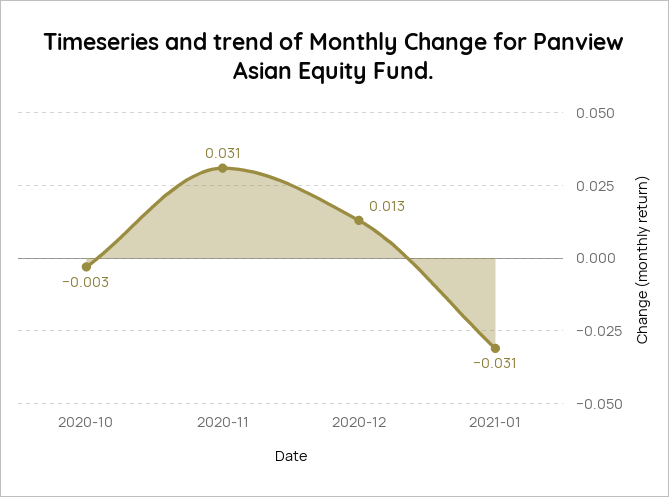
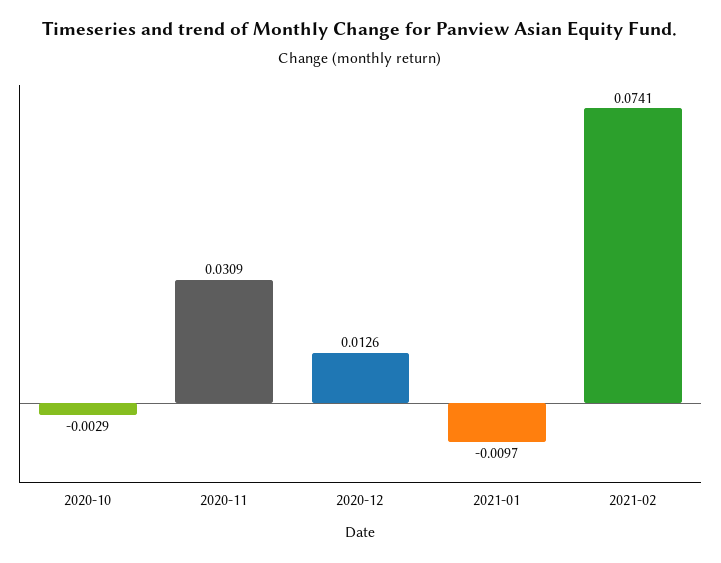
2021-01: -0.031 -> -0.0097
2021-02: none -> 0.0741

